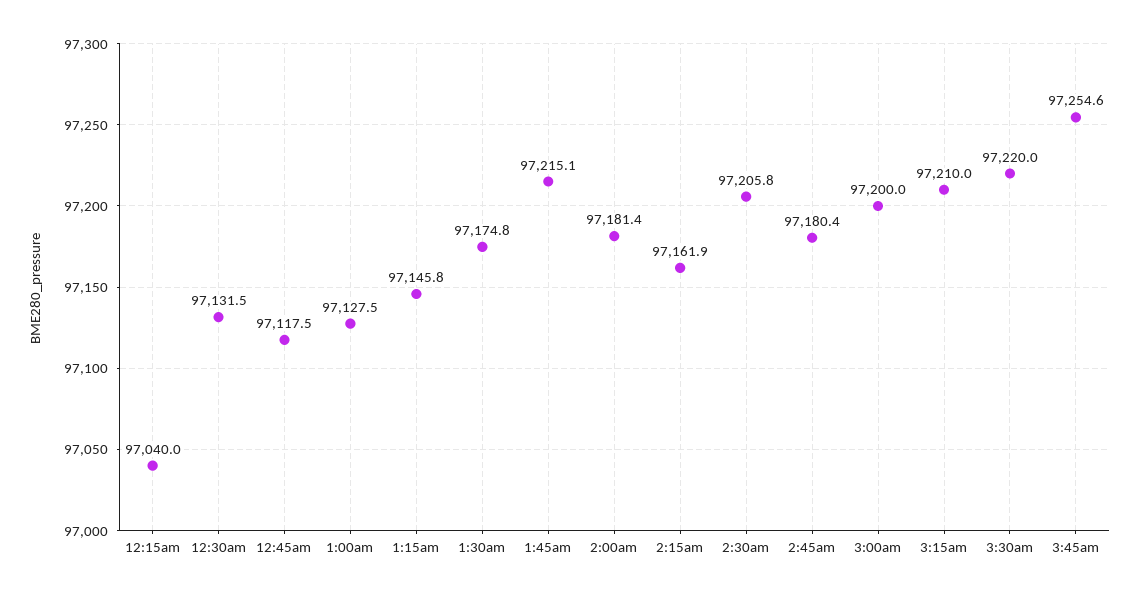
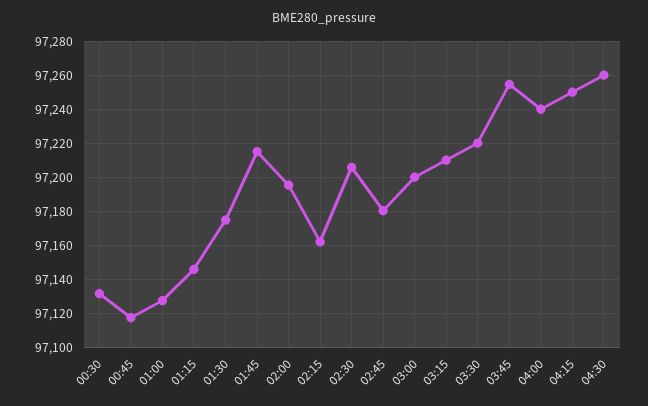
12:15am: 97040 -> none
2:00am: 97181.4 -> 97195
04:00: none -> 97240
04:15: none -> 97250
04:30: none -> 97260

